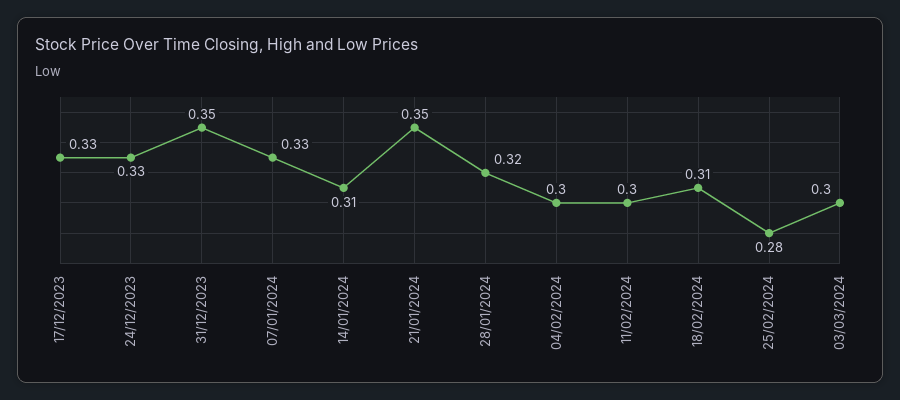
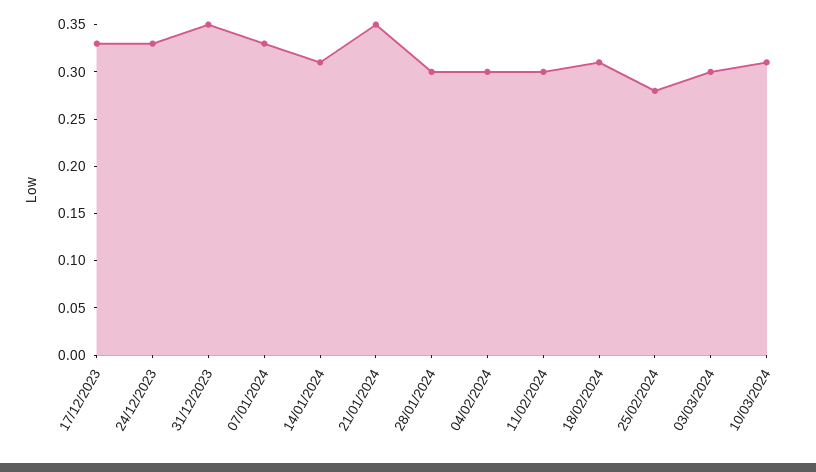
28/01/2024: 0.32 -> 0.3
10/03/2024: none -> 0.31

